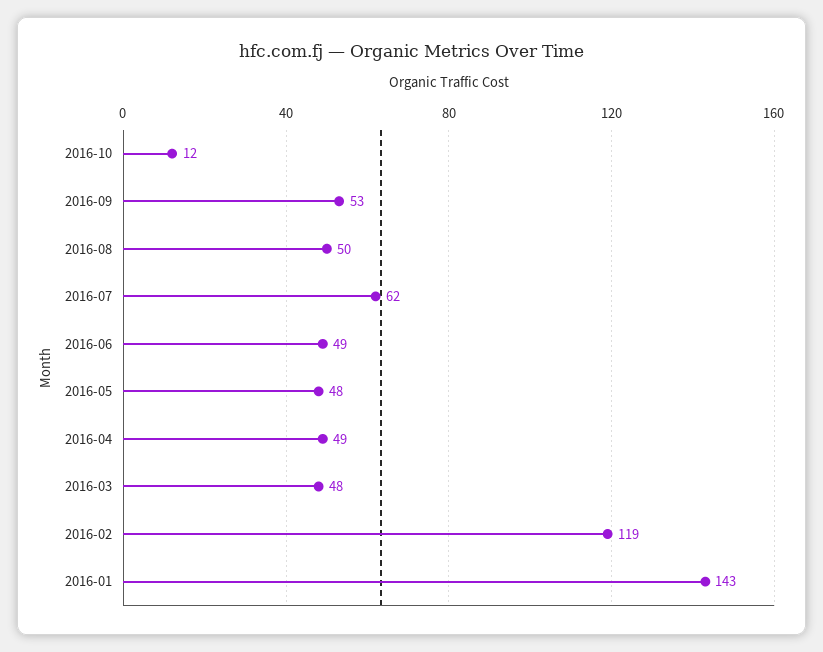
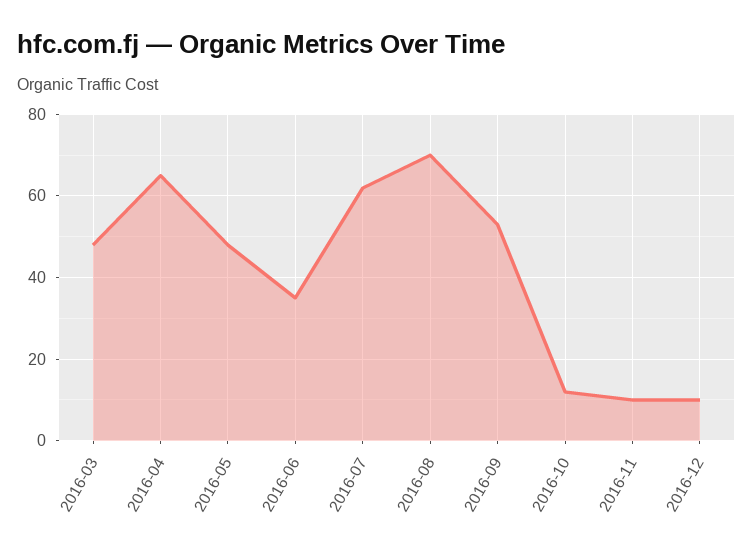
2016-08: 50 -> 70
2016-06: 49 -> 35
2016-04: 49 -> 65
2016-02: 119 -> none
2016-01: 143 -> none
2016-11: none -> 10
2016-12: none -> 10

